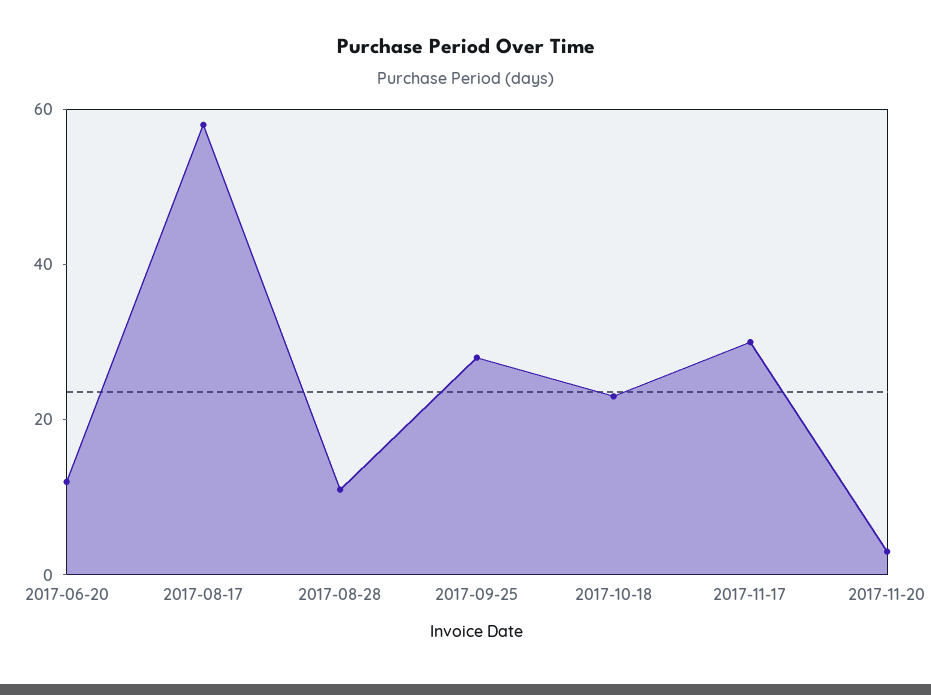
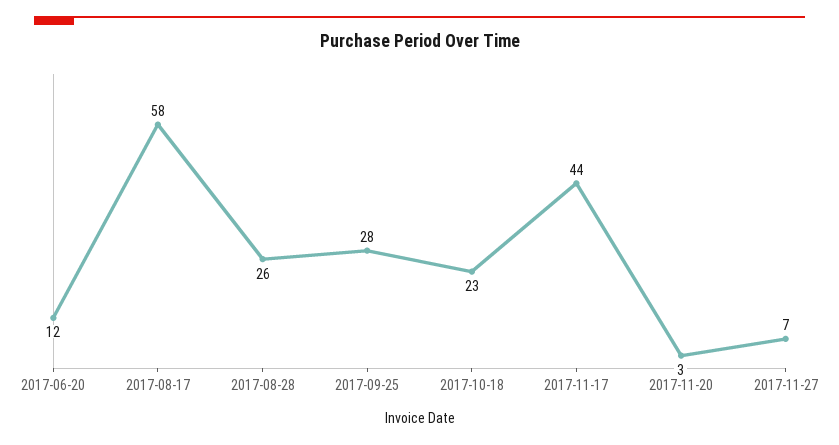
2017-08-28: 10 -> 26
2017-11-17: 30 -> 44
2017-11-27: none -> 7

